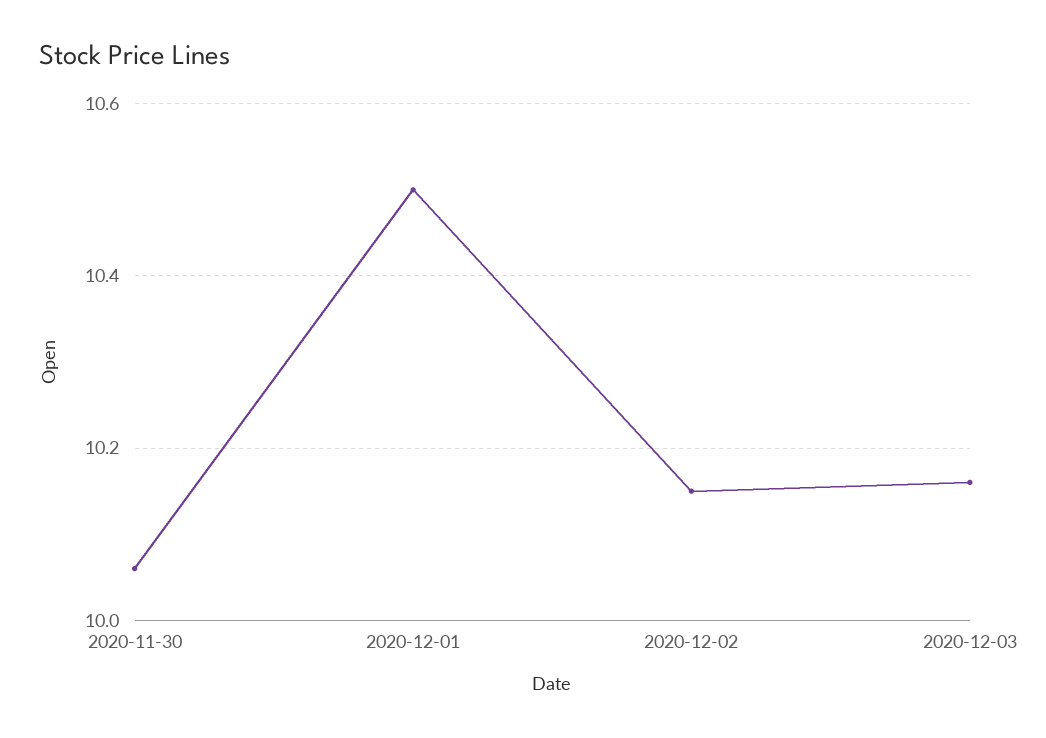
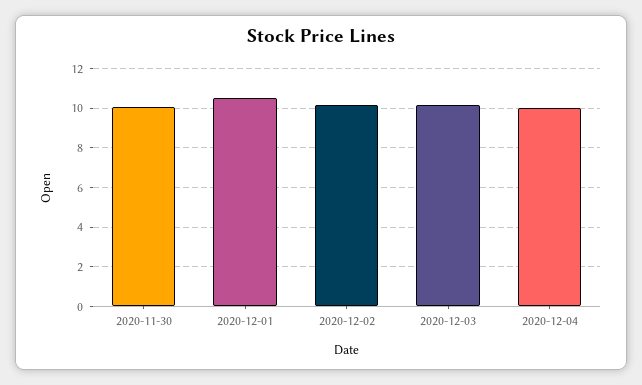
2020-12-04: none -> 10

